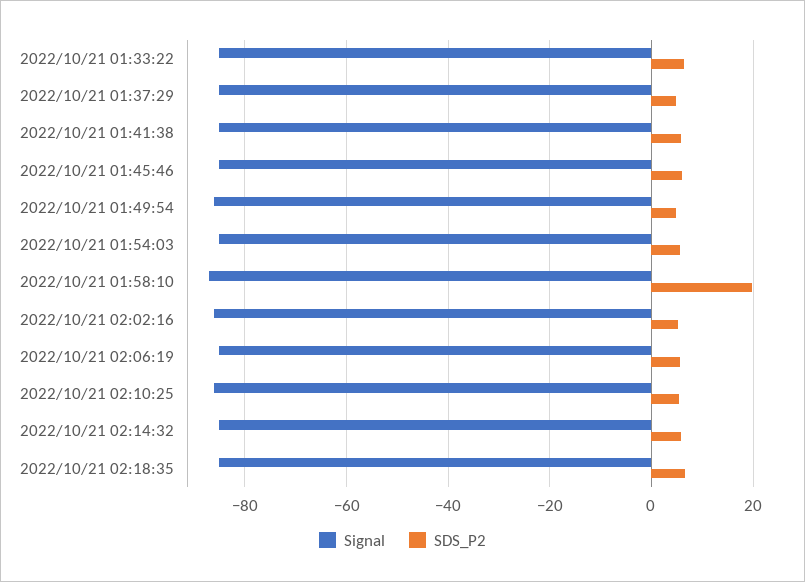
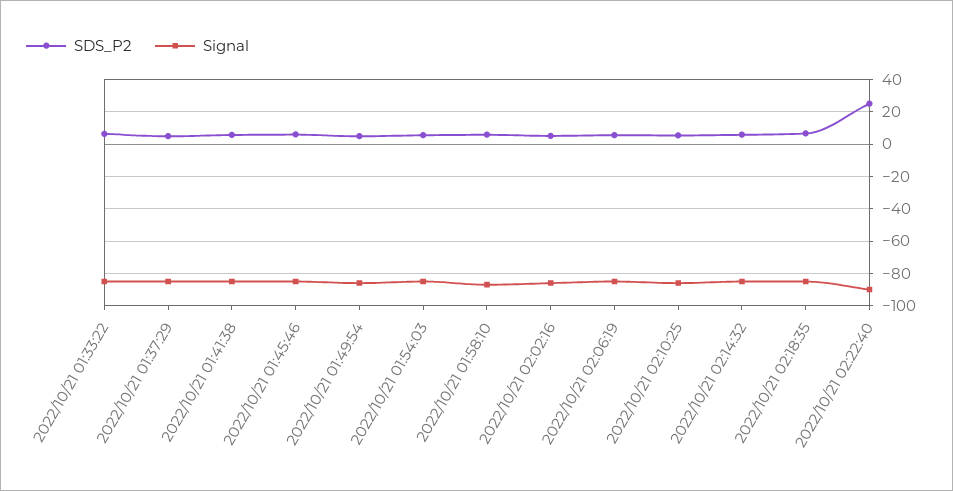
SDS_P2, 2022/10/21 01:58:10: 20 -> 5
SDS_P2, 2022/10/21 02:22:40: none -> 25
Signal, 2022/10/21 02:22:40: none -> -90

